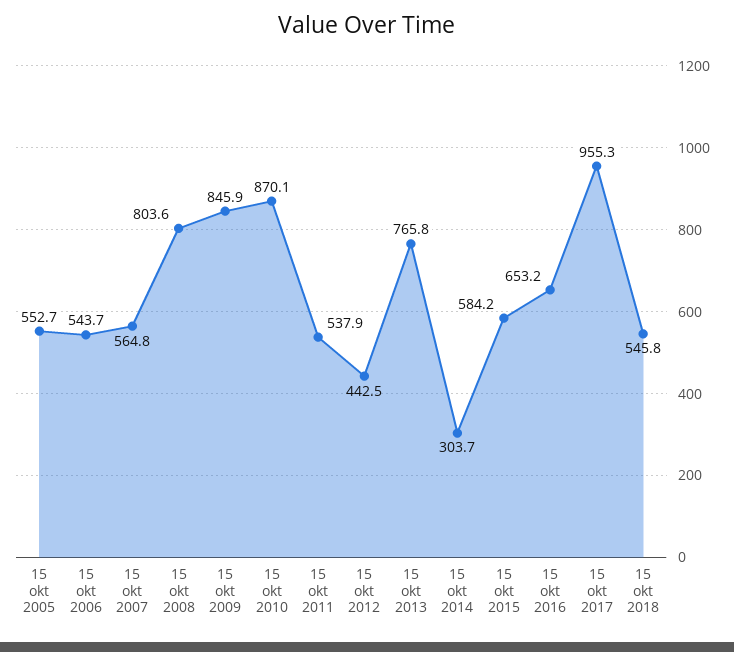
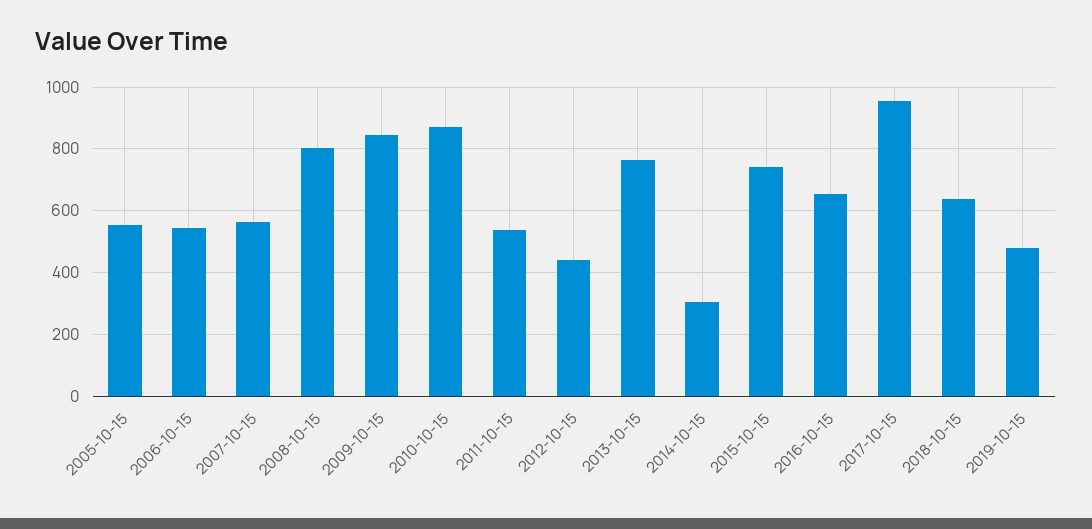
15 okt 2015: 584.2 -> 740
15 okt 2018: 545.8 -> 640
2019-10-15: none -> 480

